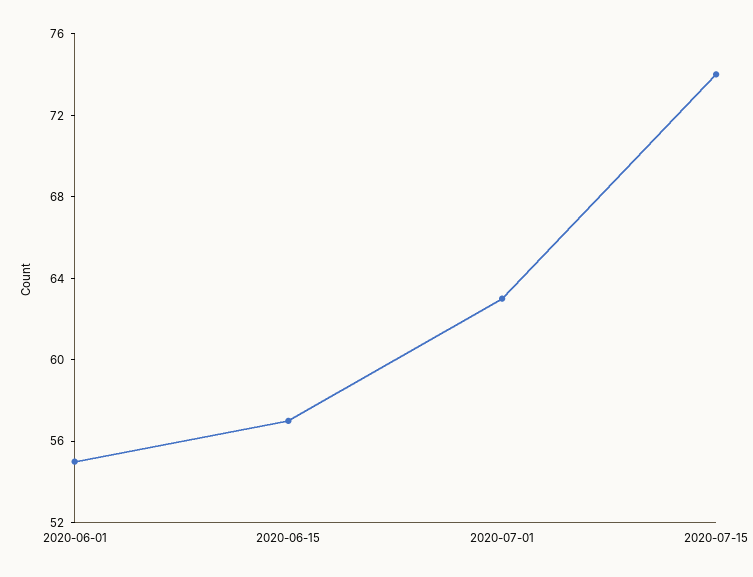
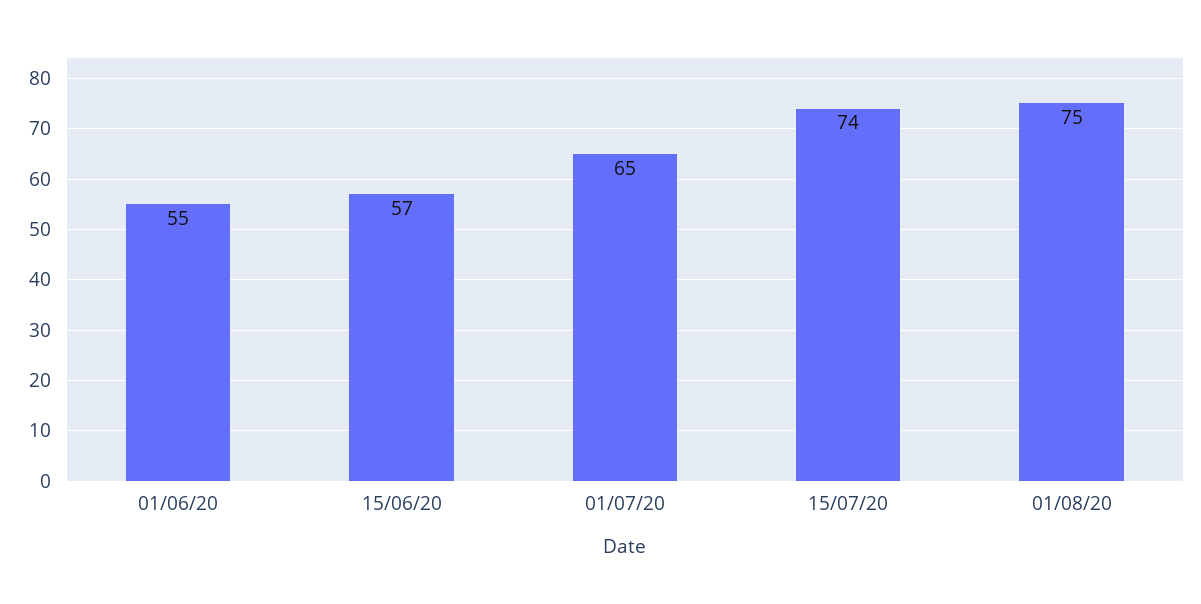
2020-07-01: 63 -> 65
01/08/20: none -> 75

